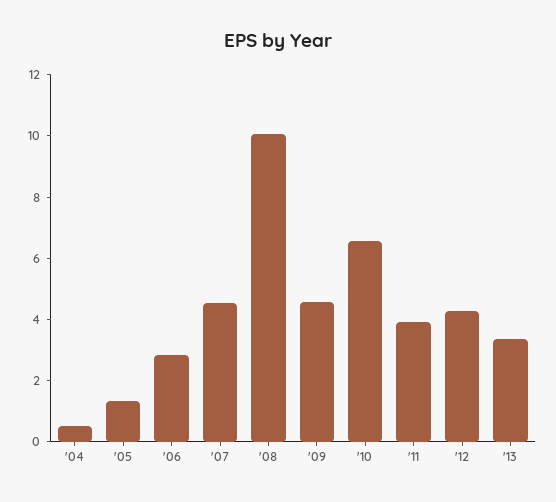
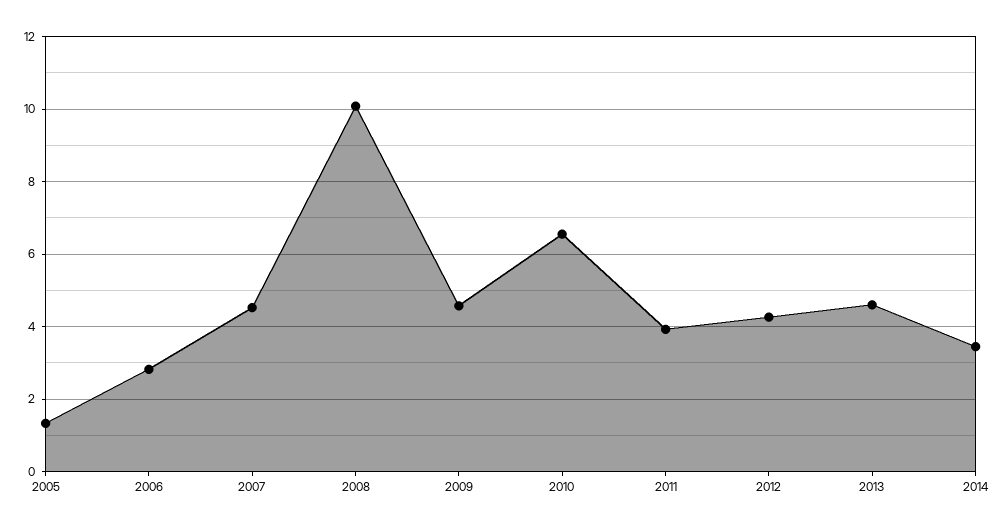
'04: 0.5 -> none
'13: 3.5 -> 4.6
2014: none -> 3.4

